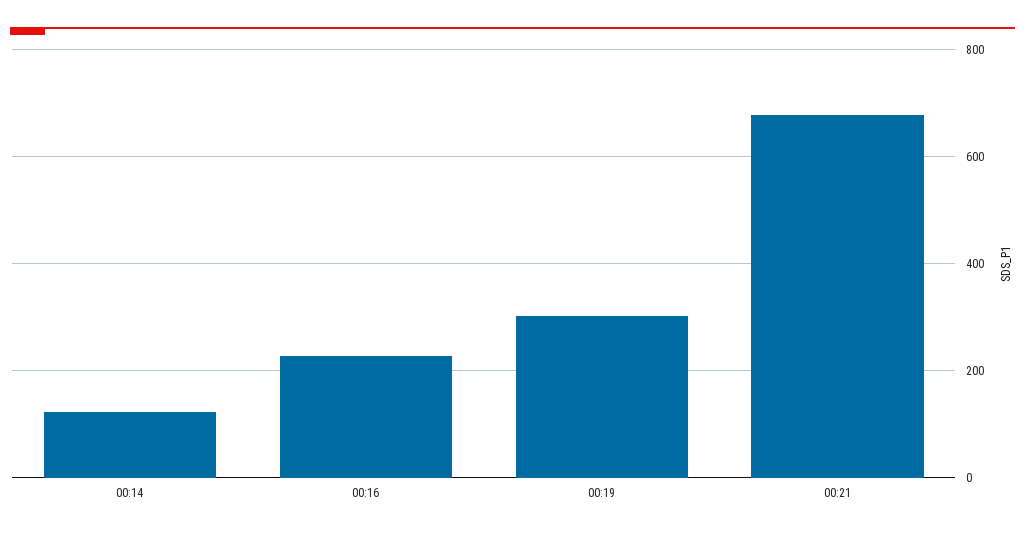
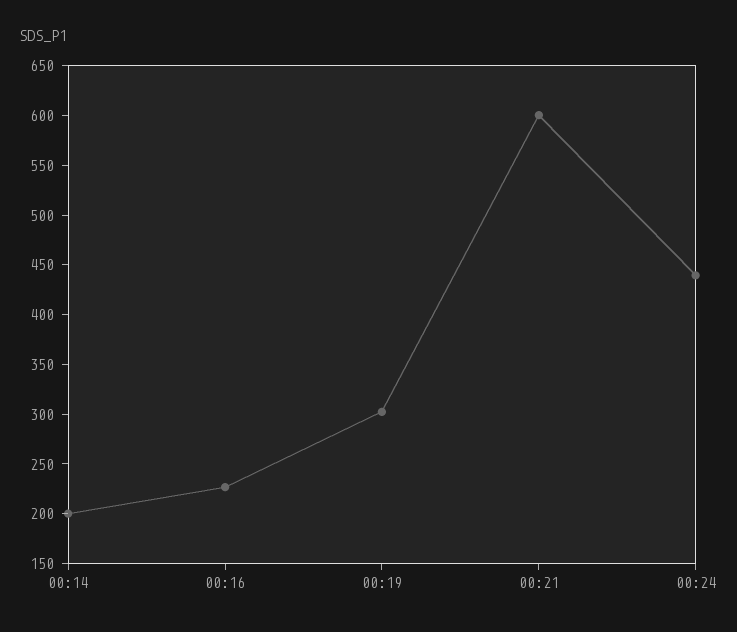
00:14: 120 -> 200
00:21: 680 -> 600
00:24: none -> 440

